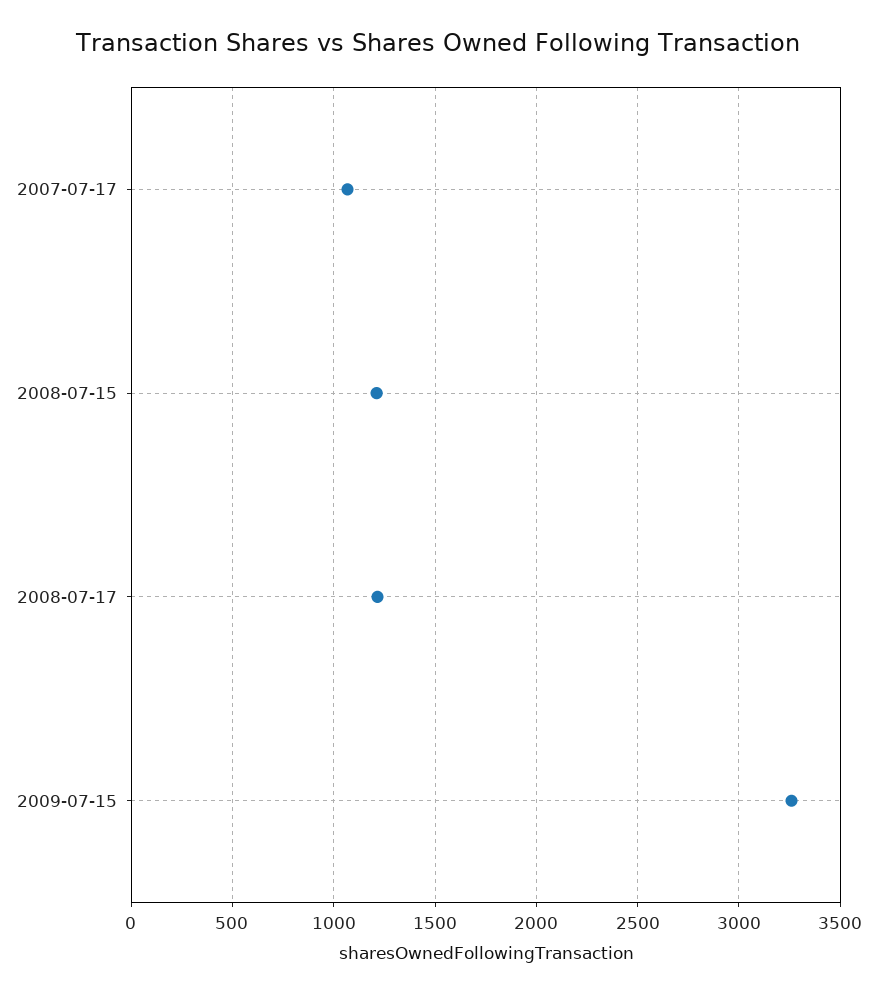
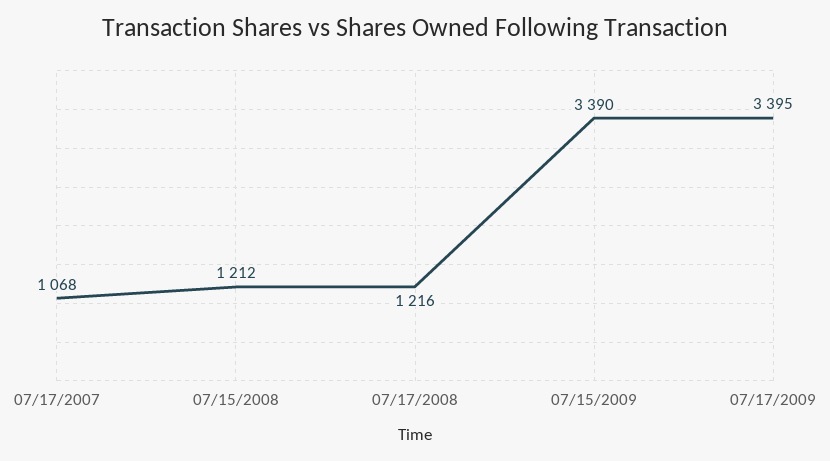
2009-07-15: 3250 -> 3390
07/17/2009: none -> 3395

